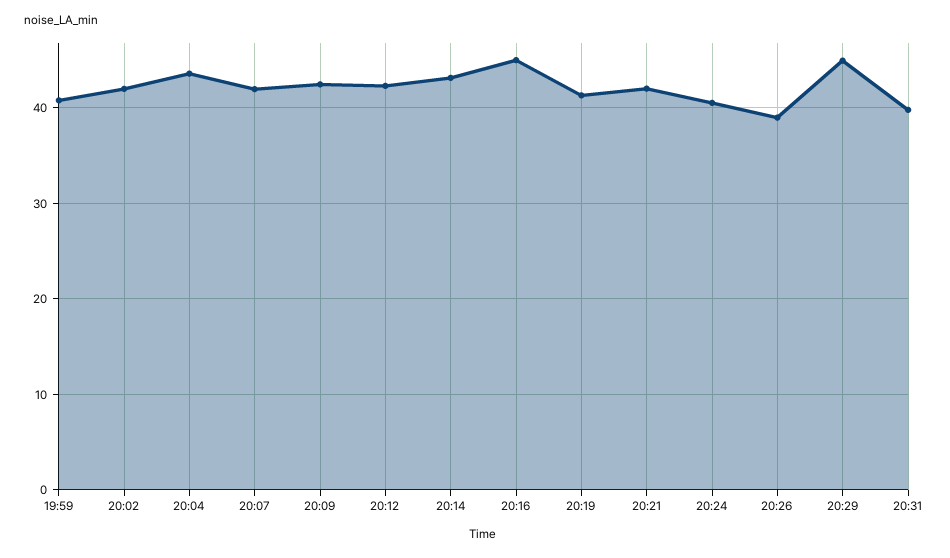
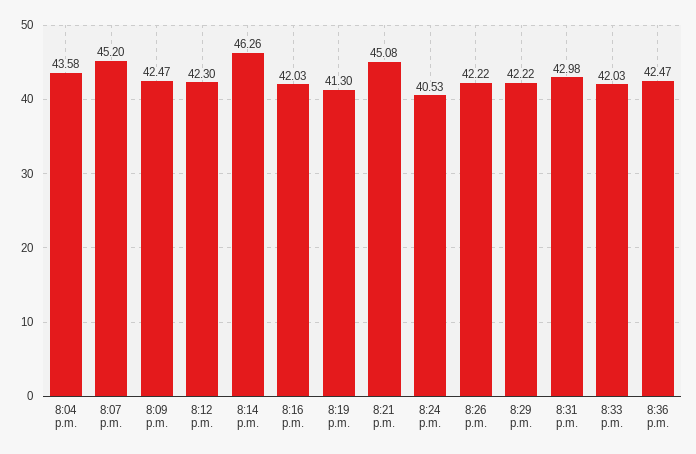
19:59: 41 -> none
20:02: 42 -> none
20:07: 42 -> 45.2
20:14: 43 -> 46.26
20:16: 45 -> 42.03
20:21: 42 -> 45.08
20:26: 39 -> 42.22
20:29: 45 -> 42.22
20:31: 40 -> 42.98
8:33 p.m.: none -> 42.03
8:36 p.m.: none -> 42.47

